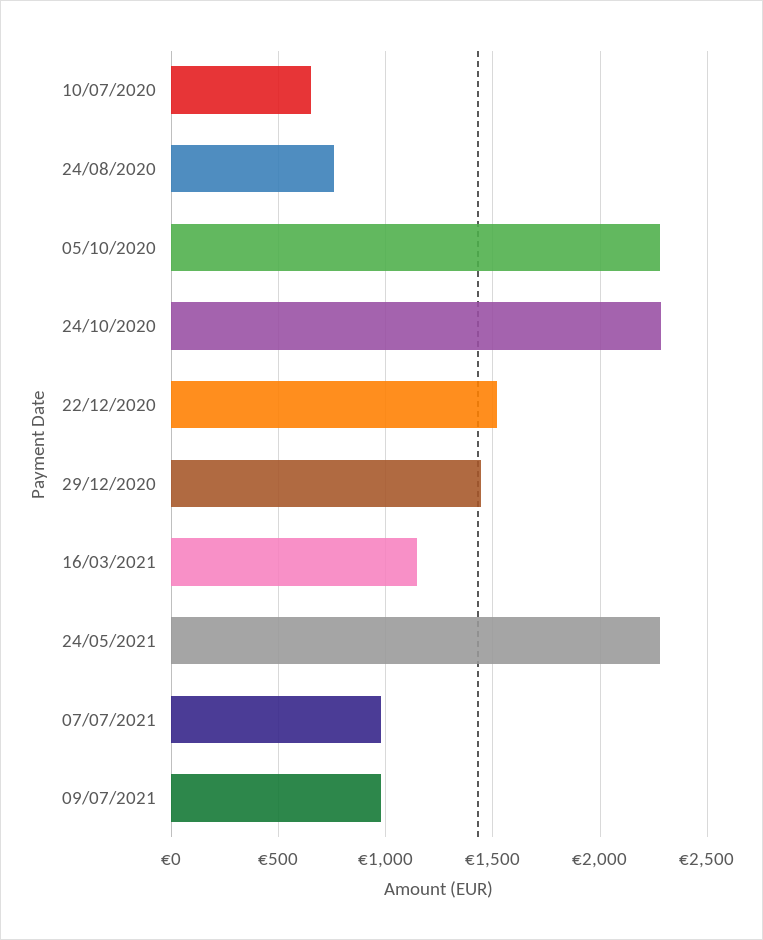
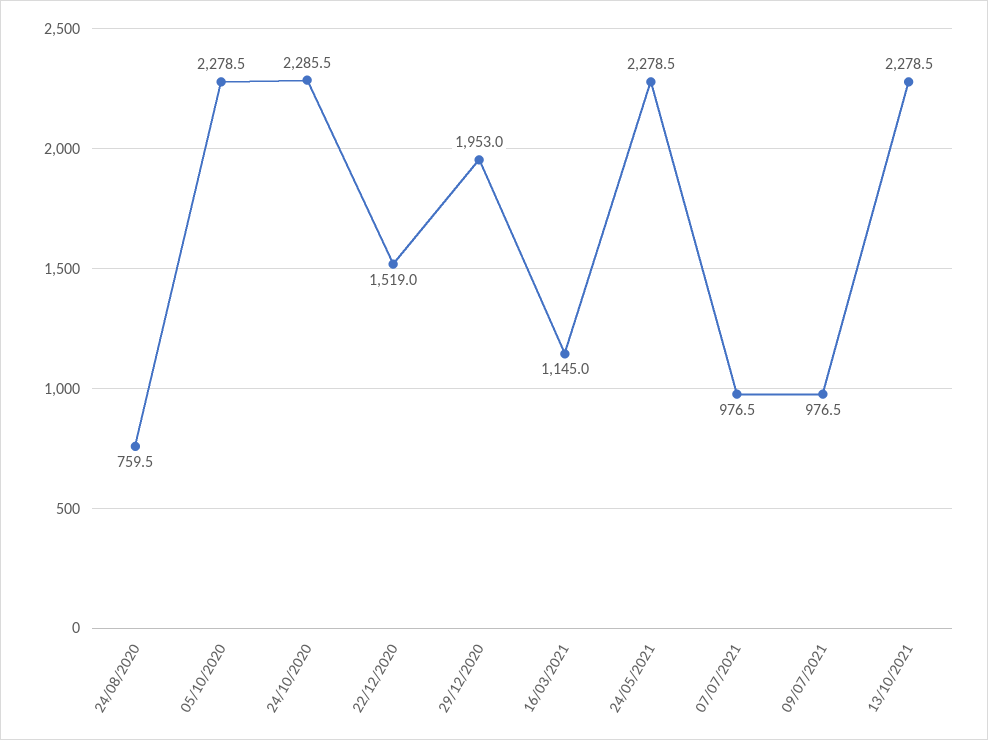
10/07/2020: 650 -> none
29/12/2020: 1450 -> 1953
13/10/2021: none -> 2278.5

